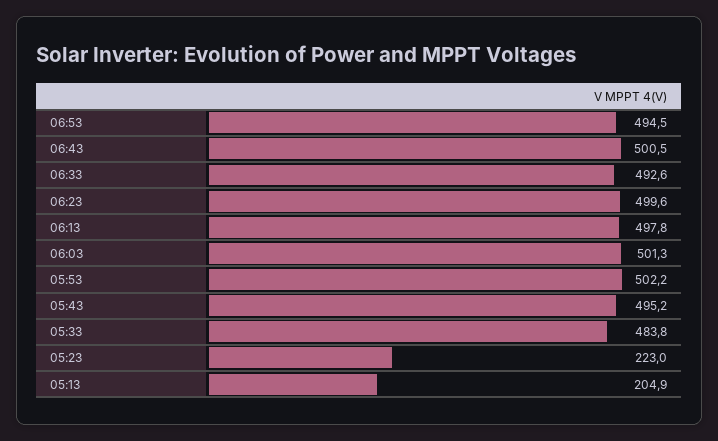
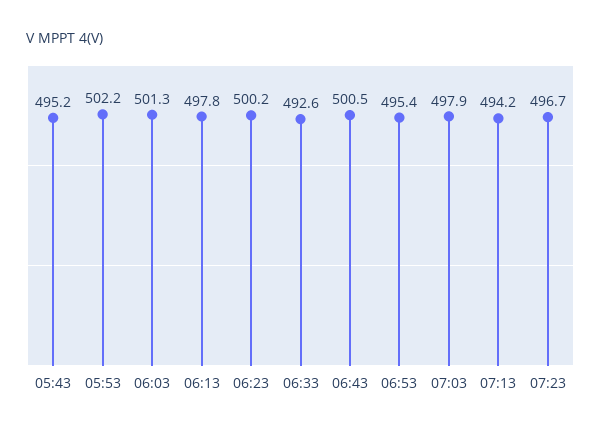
06:53: 494.5 -> 495.4
06:23: 499.6 -> 500.2
05:33: 483.8 -> none
05:23: 223 -> none
05:13: 204.9 -> none
07:03: none -> 497.9
07:13: none -> 494.2
07:23: none -> 496.7

